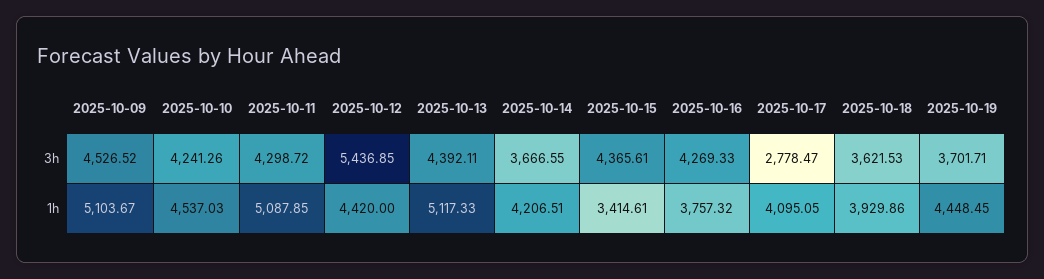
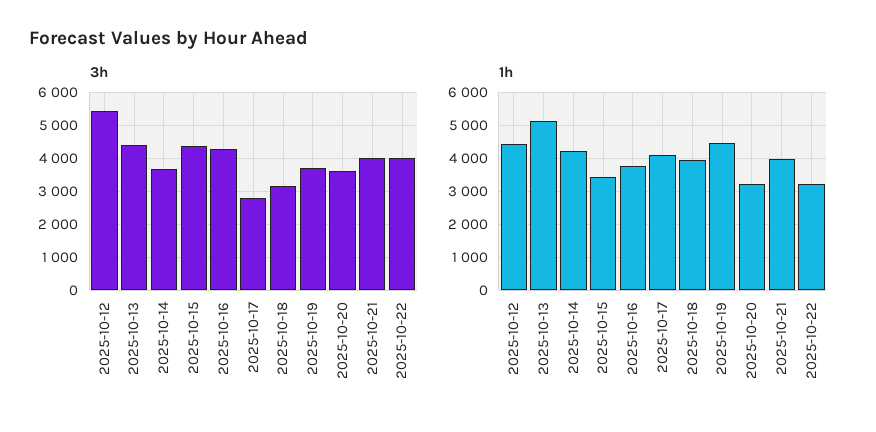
3h, 2025-10-09: 4526.52 -> none
3h, 2025-10-10: 4241.26 -> none
3h, 2025-10-11: 4298.72 -> none
3h, 2025-10-18: 3621.53 -> 3200
1h, 2025-10-09: 5103.67 -> none
1h, 2025-10-10: 4537.03 -> none
1h, 2025-10-11: 5087.85 -> none
3h, 2025-10-20: none -> 3600
3h, 2025-10-21: none -> 4000
3h, 2025-10-22: none -> 4000
1h, 2025-10-20: none -> 3200
1h, 2025-10-21: none -> 4000
1h, 2025-10-22: none -> 3200

